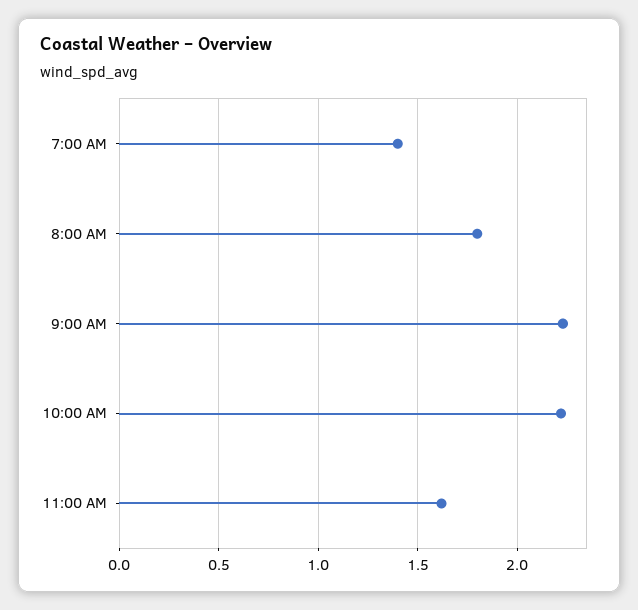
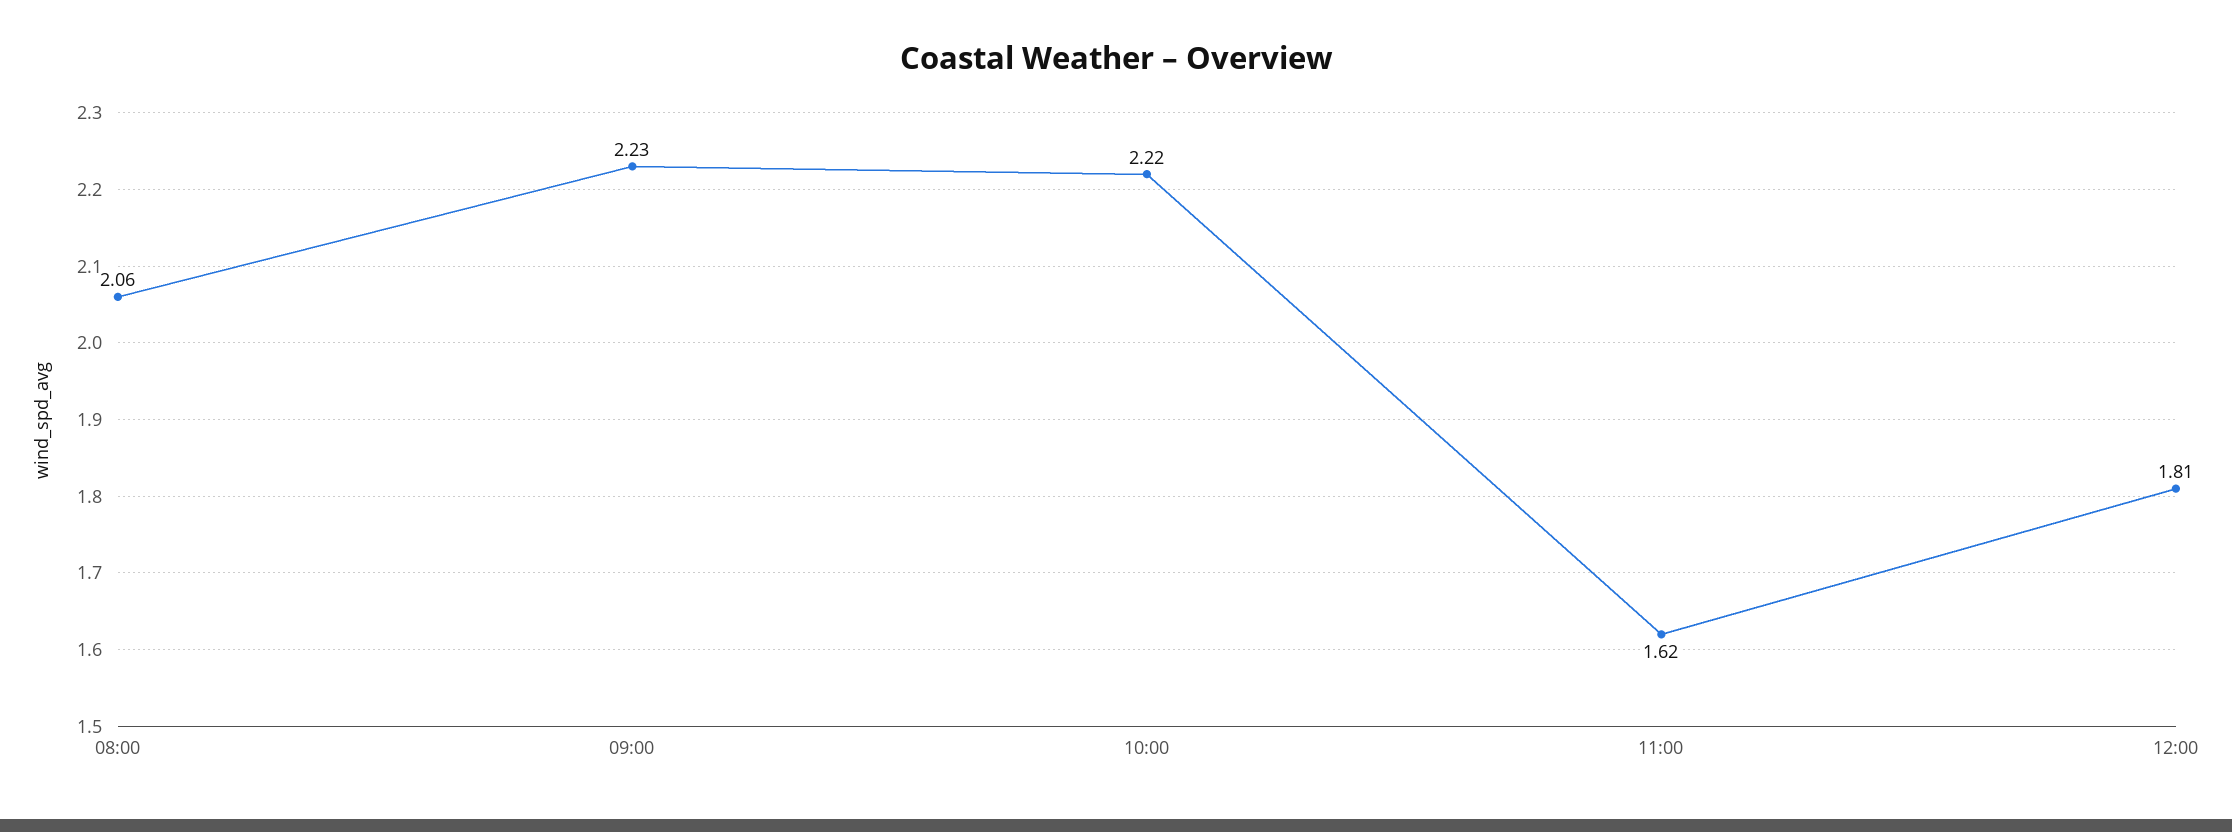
7:00 AM: 1.4 -> none
8:00 AM: 1.8 -> 2.06
12:00: none -> 1.81

